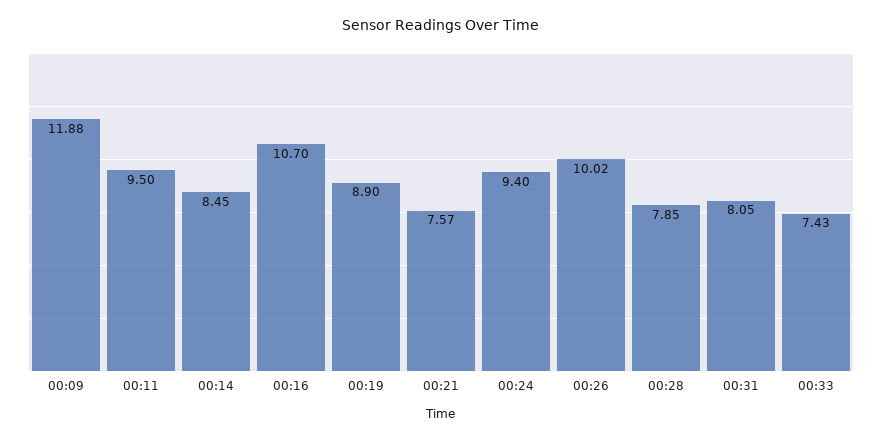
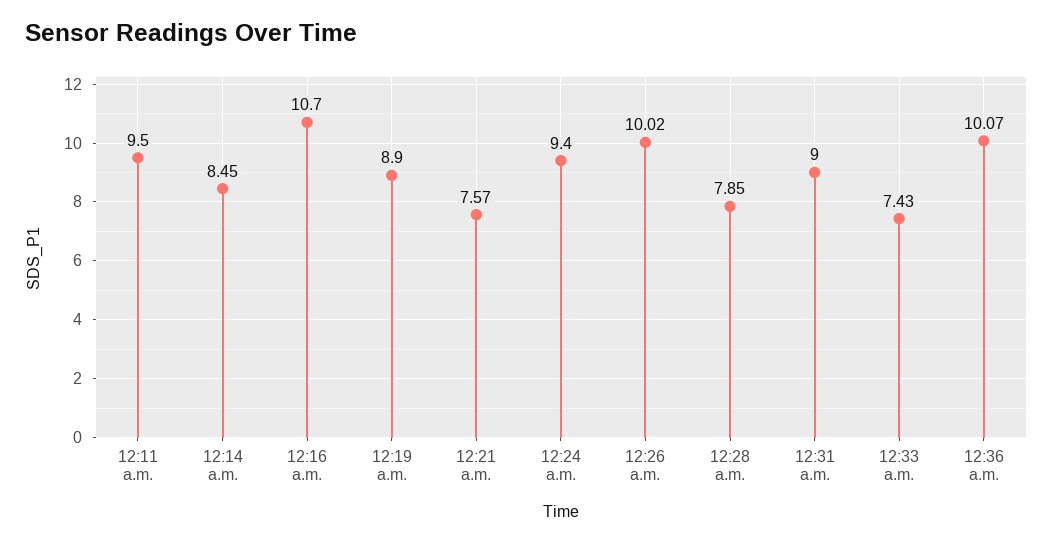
00:09: 11.88 -> none
00:31: 8.05 -> 9
12:36 a.m.: none -> 10.07

